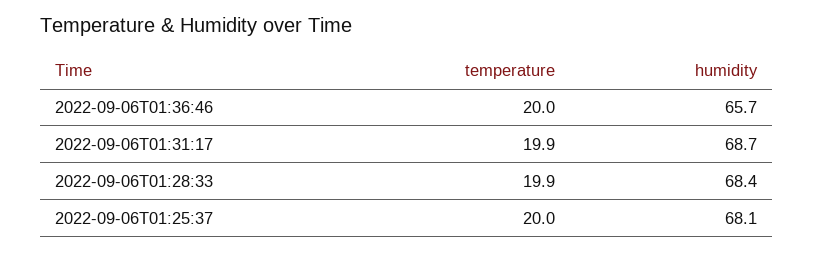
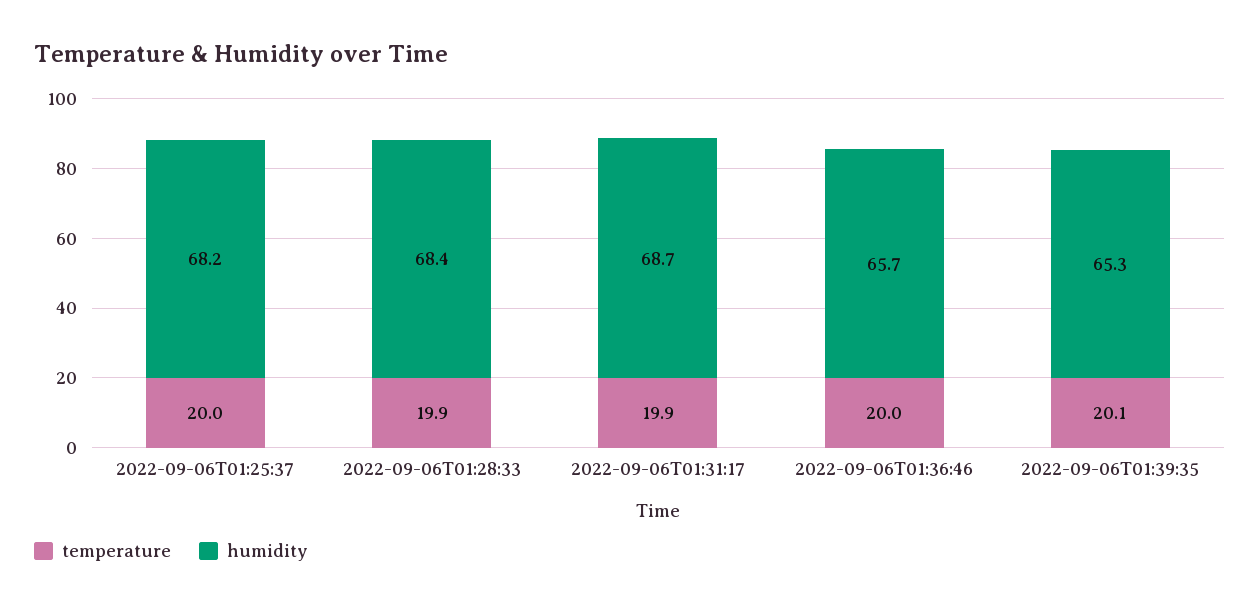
humidity, 2022-09-06T01:25:37: 68.1 -> 68.2
temperature, 2022-09-06T01:39:35: none -> 20.1
humidity, 2022-09-06T01:39:35: none -> 65.3

